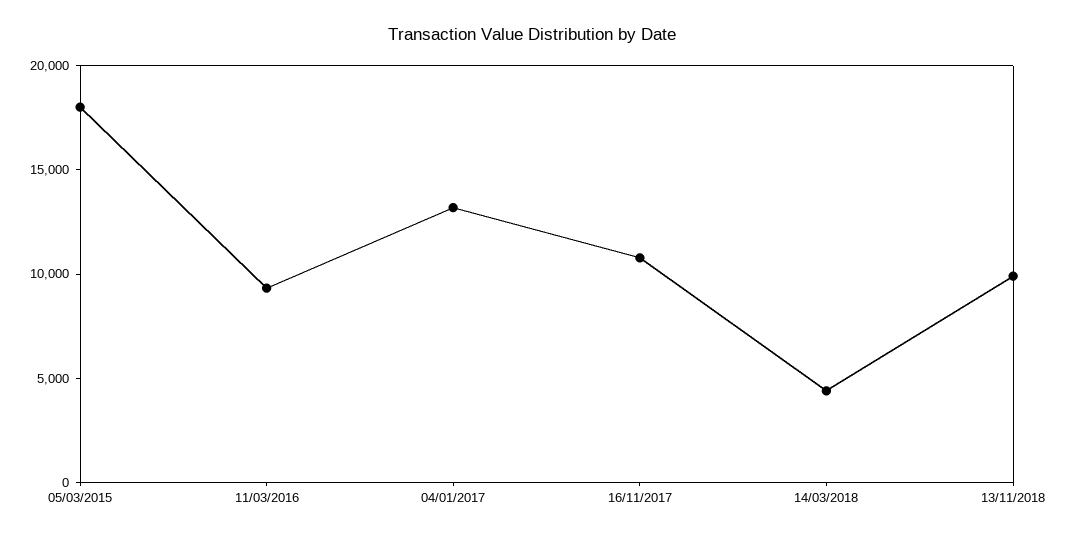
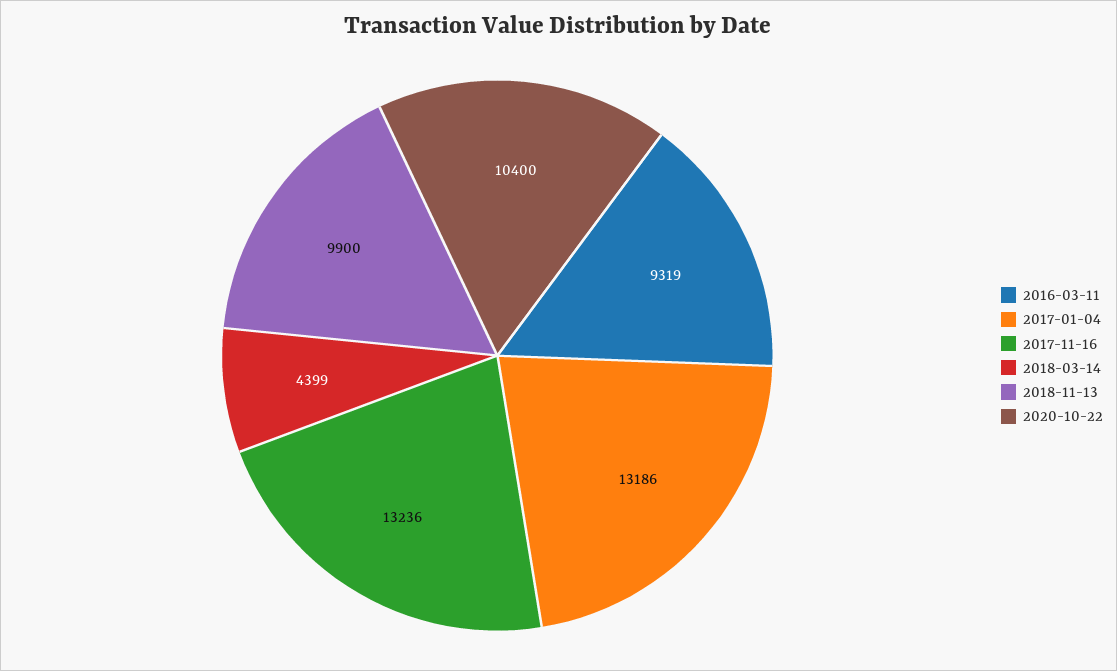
05/03/2015: 18000 -> none
16/11/2017: 11000 -> 13236
2020-10-22: none -> 10400

